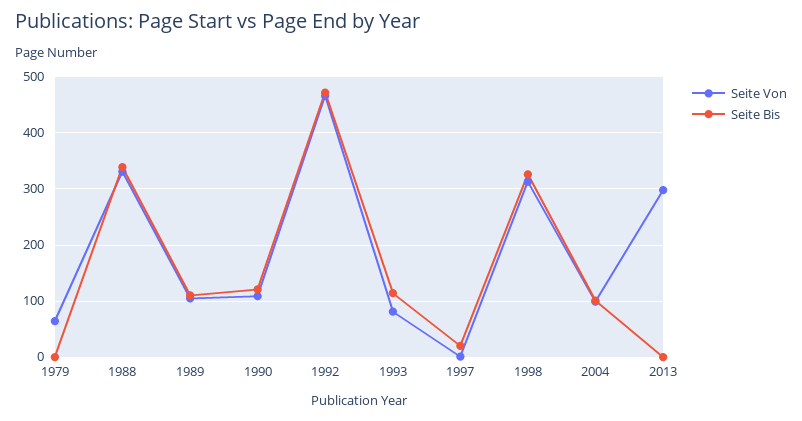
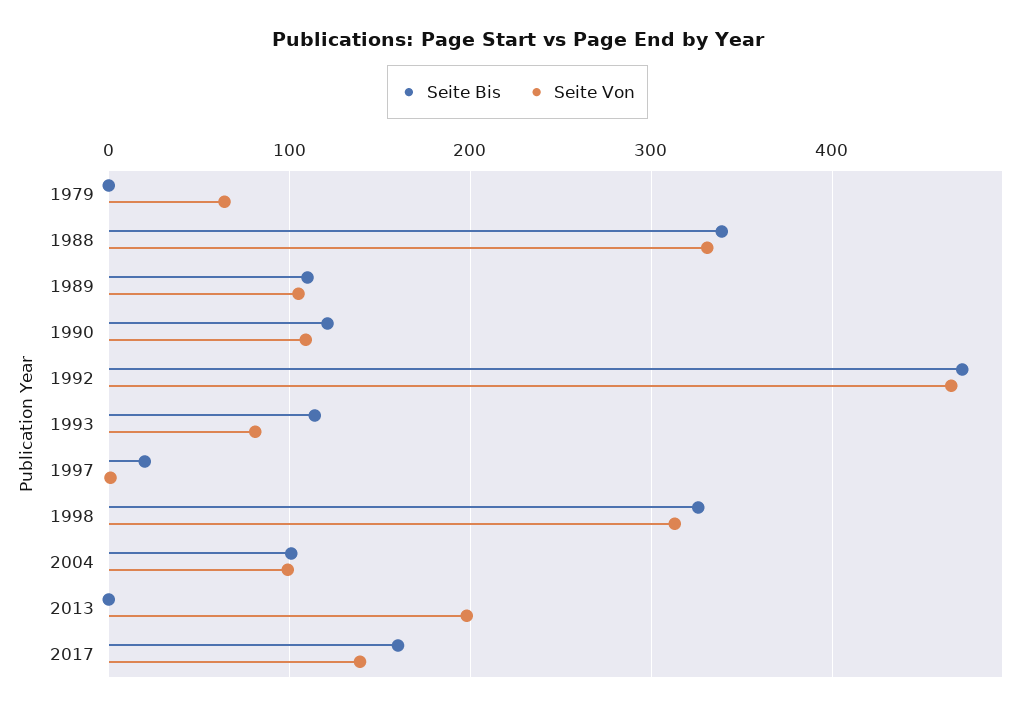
Seite Von, 2013: 300 -> 200
Seite Bis, 2017: none -> 160
Seite Von, 2017: none -> 140

